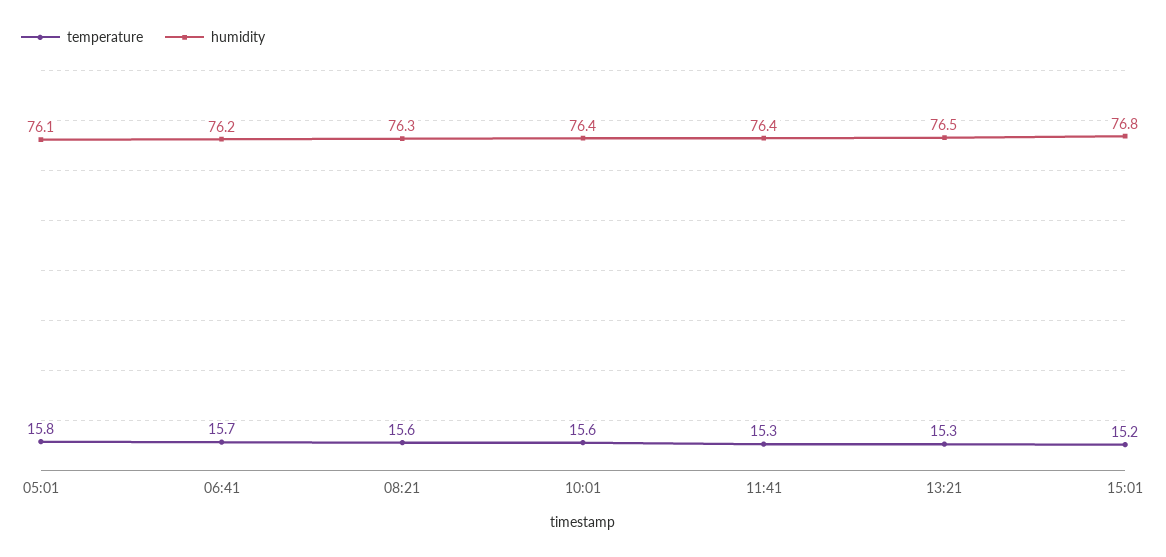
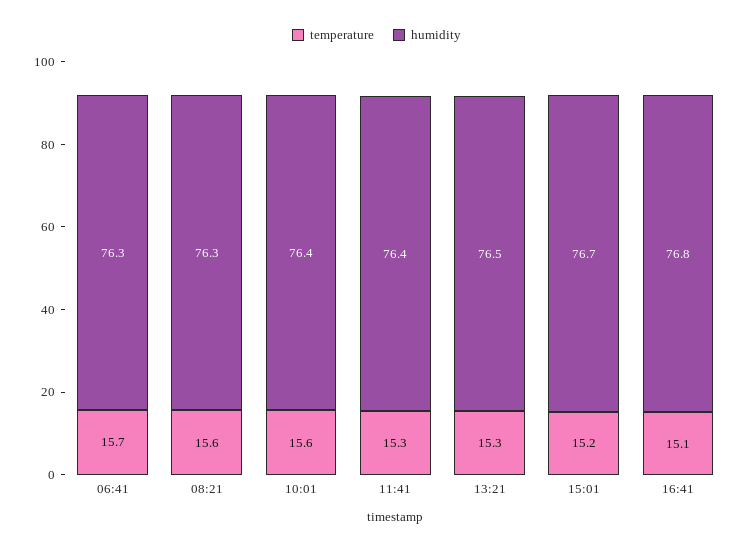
temperature, 05:01: 15.8 -> none
humidity, 05:01: 76.1 -> none
humidity, 06:41: 76.2 -> 76.3
humidity, 15:01: 76.8 -> 76.7
temperature, 16:41: none -> 15.1
humidity, 16:41: none -> 76.8

